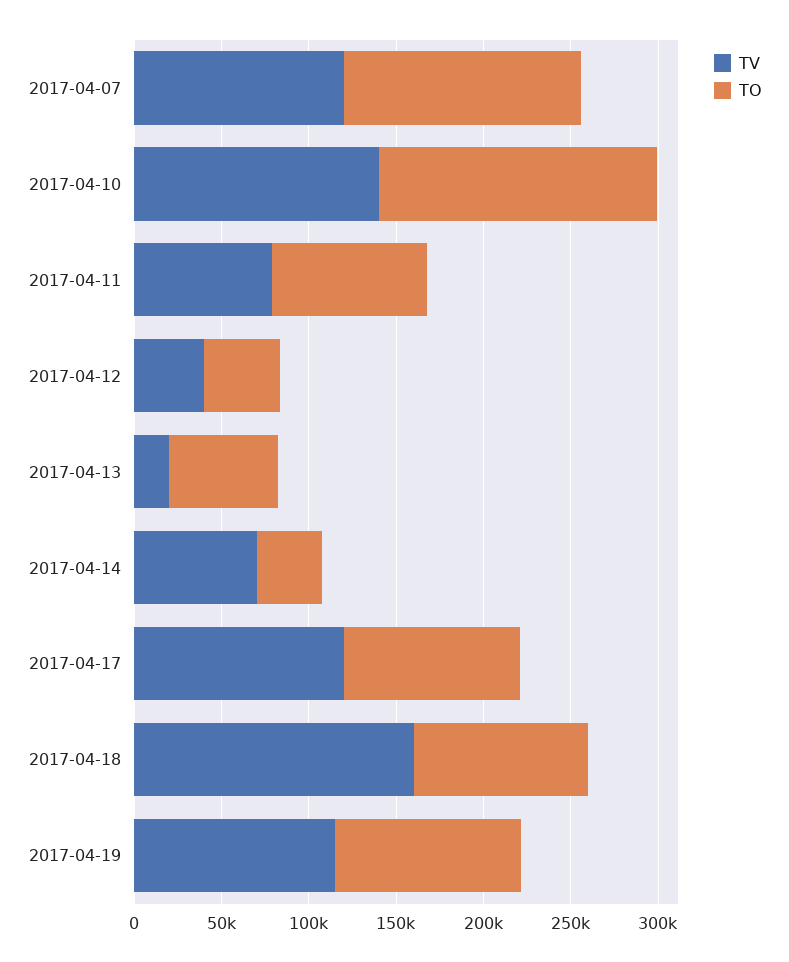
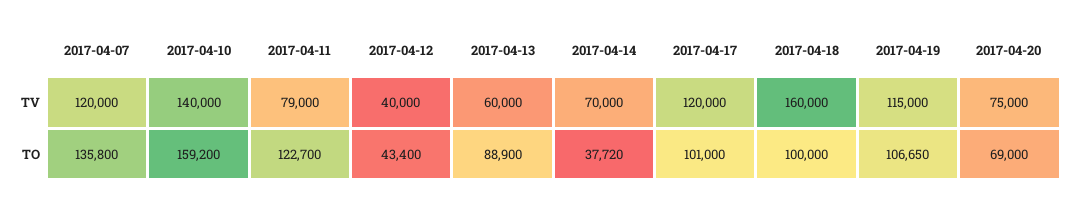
TO, 2017-04-11: 90000 -> 122700
TV, 2017-04-13: 20000 -> 60000
TO, 2017-04-13: 60000 -> 88900
TV, 2017-04-20: none -> 75000
TO, 2017-04-20: none -> 69000

